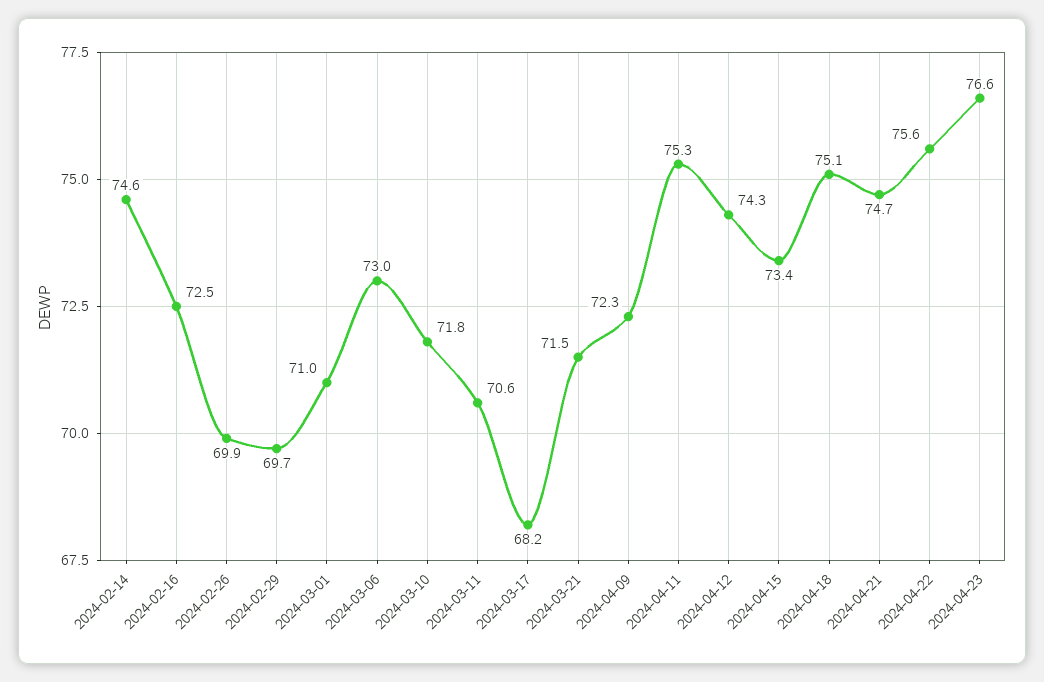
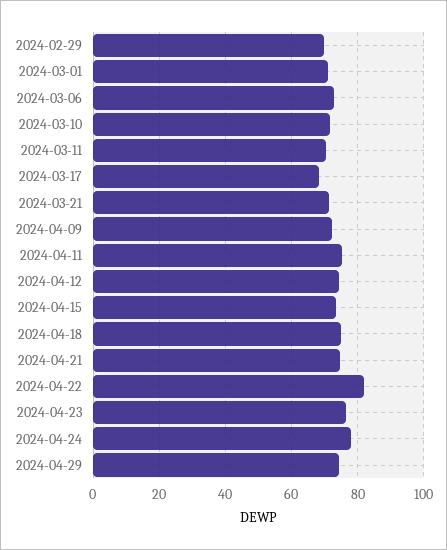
2024-02-14: 74.6 -> none
2024-02-16: 72.5 -> none
2024-02-26: 69.9 -> none
2024-04-22: 75.6 -> 82
2024-04-24: none -> 78
2024-04-29: none -> 74

